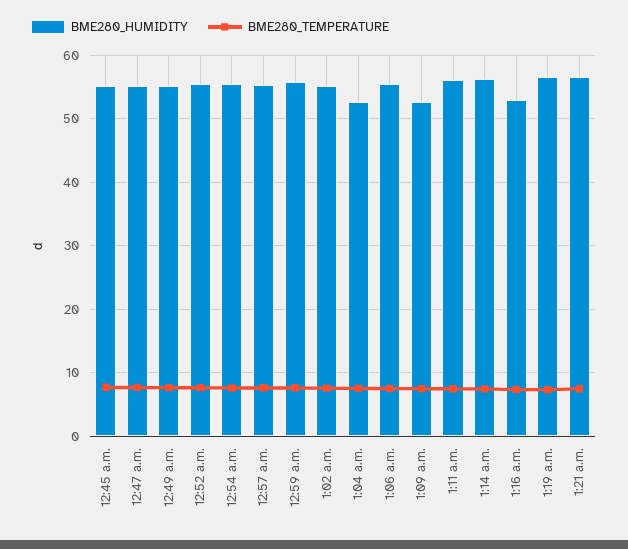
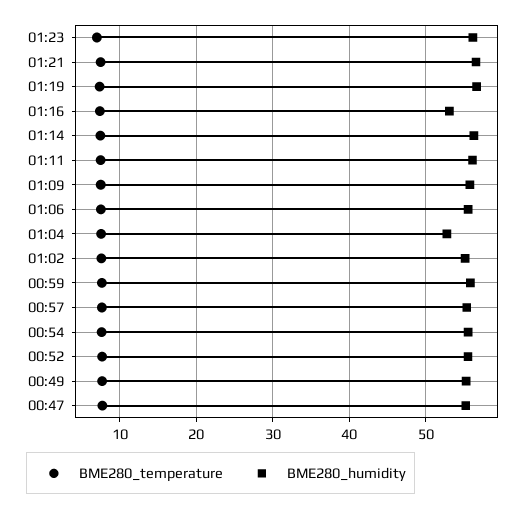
BME280_HUMIDITY, 12:45 a.m.: 55 -> none
BME280_TEMPERATURE, 12:45 a.m.: 8 -> none
BME280_HUMIDITY, 1:09 a.m.: 53 -> 56
BME280_TEMPERATURE, 01:23: none -> 7
BME280_HUMIDITY, 01:23: none -> 56

